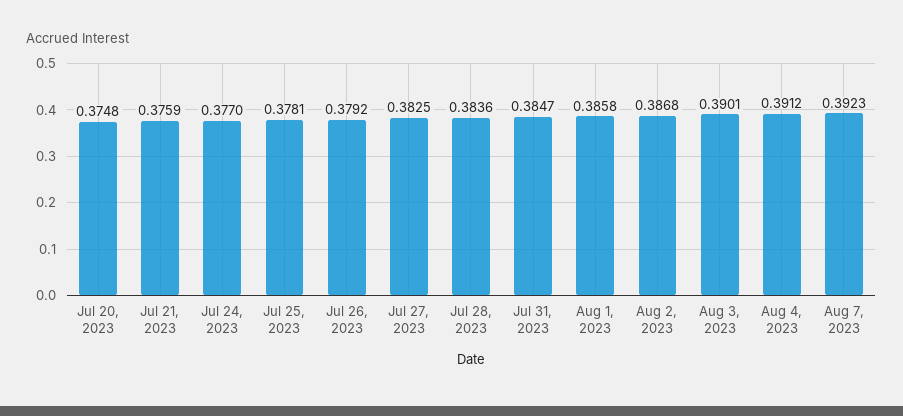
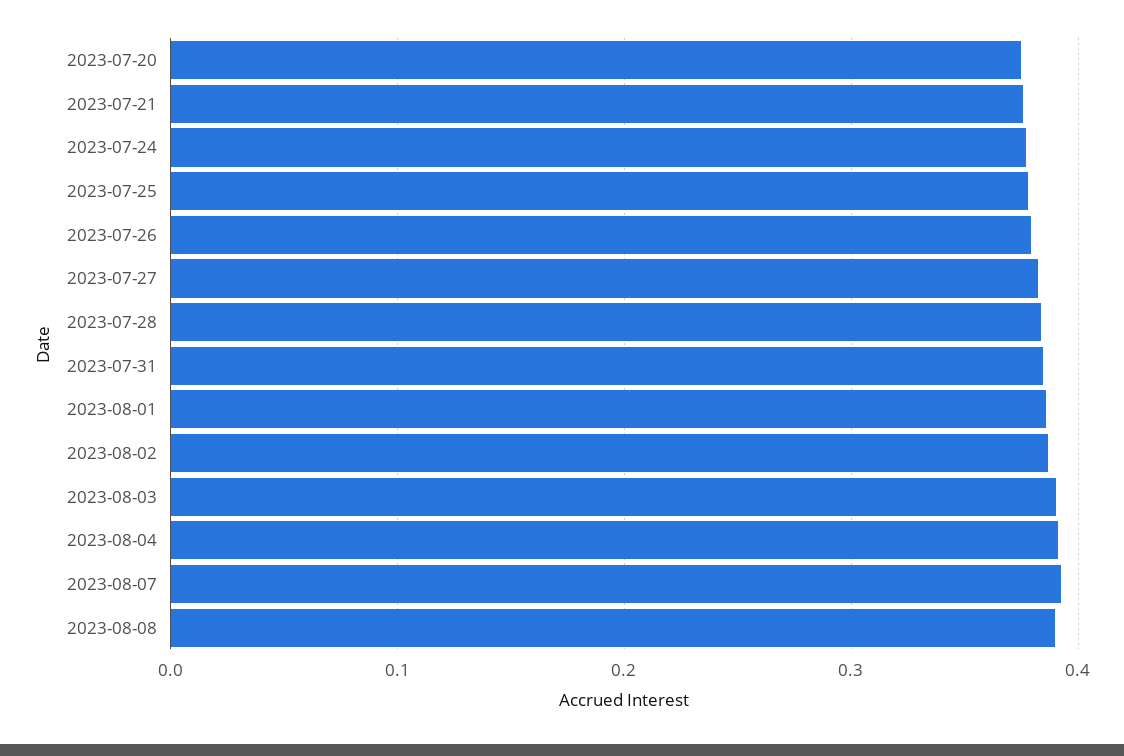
2023-08-08: none -> 0.39

